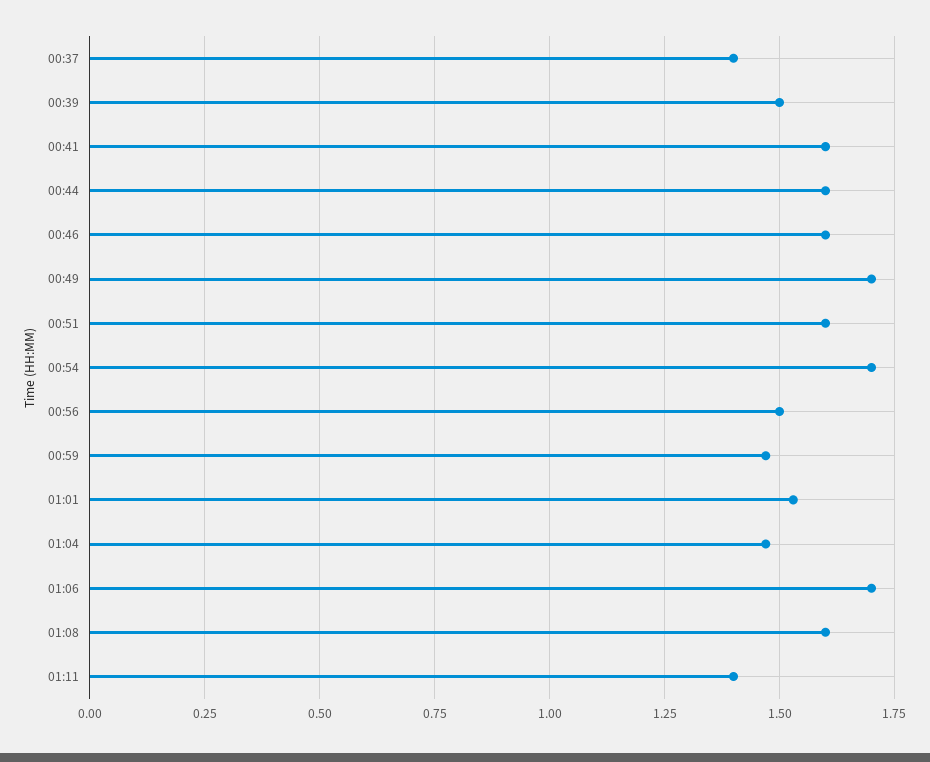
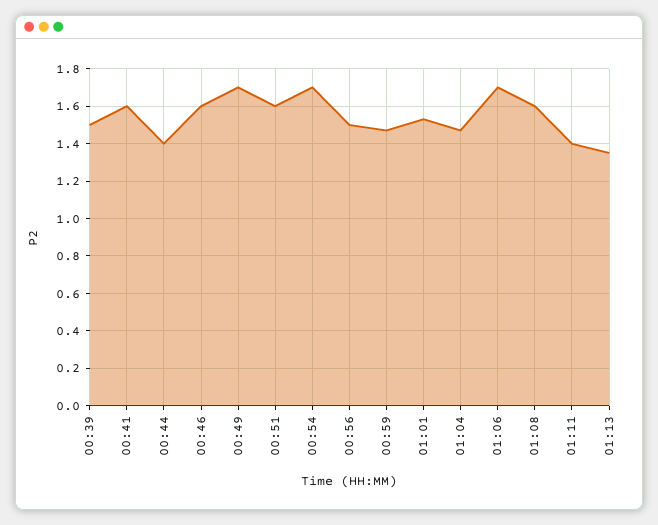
00:37: 1.4 -> none
00:44: 1.6 -> 1.4
01:13: none -> 1.35

